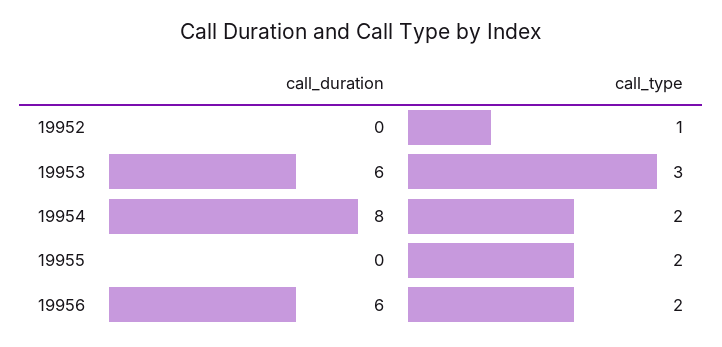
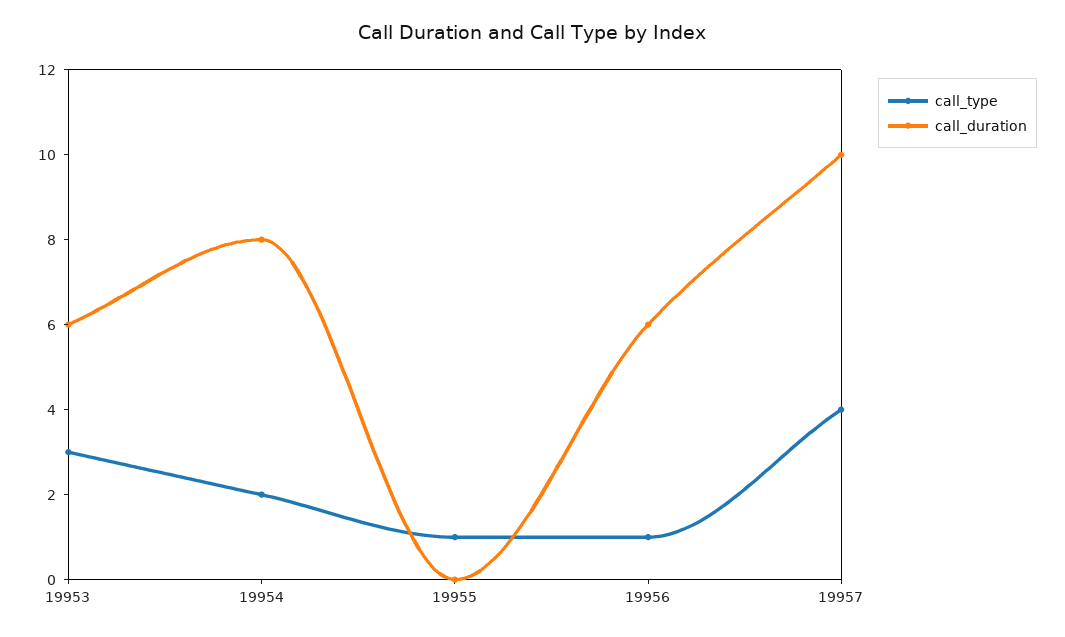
call_duration, 19952: 0 -> none
call_type, 19952: 1 -> none
call_type, 19955: 2 -> 1
call_type, 19956: 2 -> 1
call_type, 19957: none -> 4
call_duration, 19957: none -> 10

